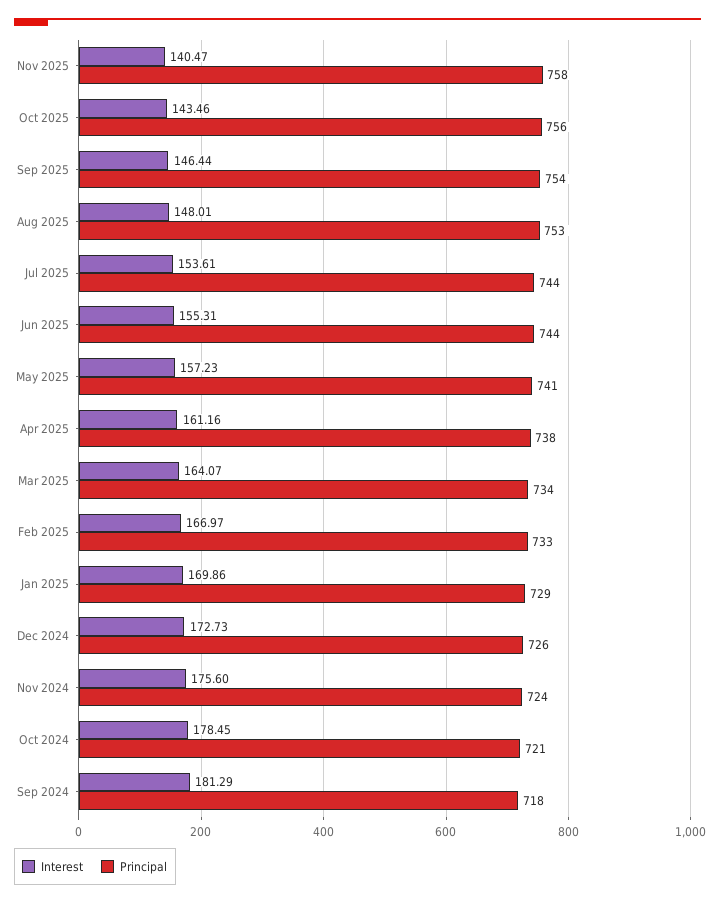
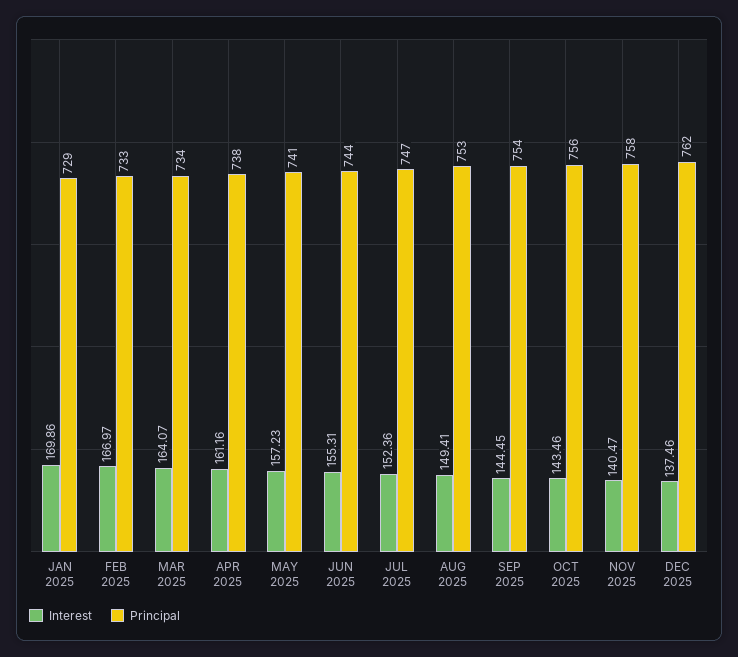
Interest, Sep 2025: 146.44 -> 144.45
Interest, Aug 2025: 148.01 -> 149.41
Interest, Jul 2025: 153.61 -> 152.36
Principal, Jul 2025: 744 -> 747
Interest, Dec 2024: 172.73 -> none
Principal, Dec 2024: 726 -> none
Interest, Nov 2024: 175.6 -> none
Principal, Nov 2024: 724 -> none
Interest, Oct 2024: 178.45 -> none
Principal, Oct 2024: 721 -> none
Interest, Sep 2024: 181.29 -> none
Principal, Sep 2024: 718 -> none
Interest, DEC 2025: none -> 137.46
Principal, DEC 2025: none -> 762

